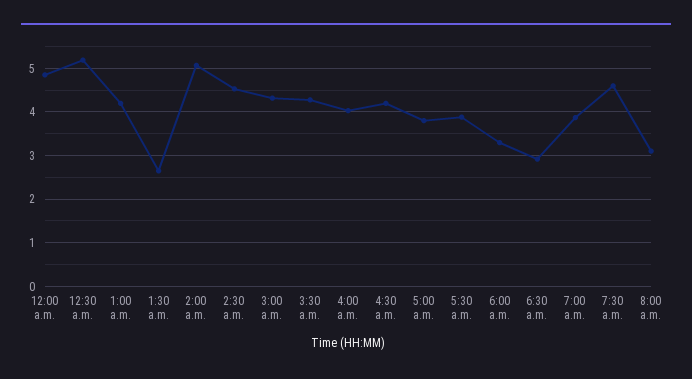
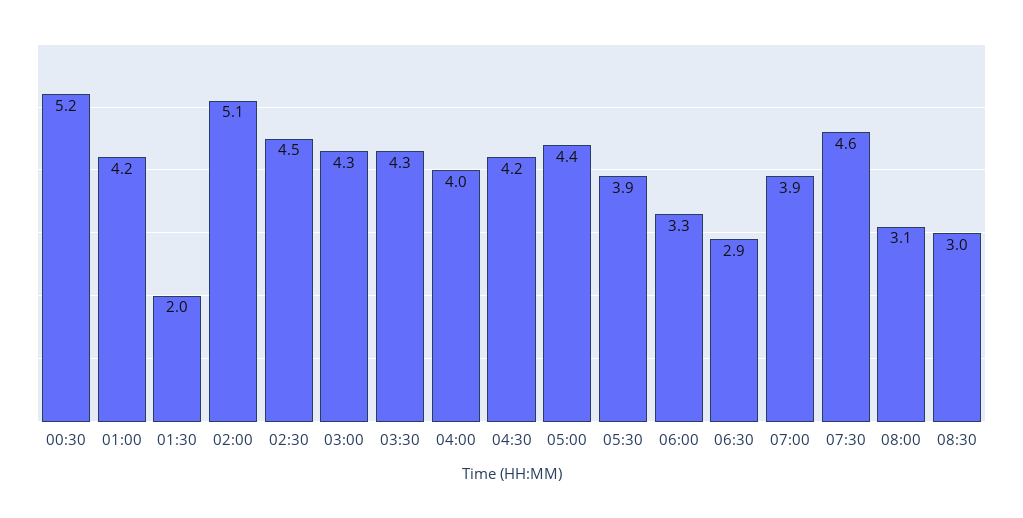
12:00 a.m.: 4.8 -> none
1:30 a.m.: 2.6 -> 2
5:00 a.m.: 3.8 -> 4.4
08:30: none -> 3

